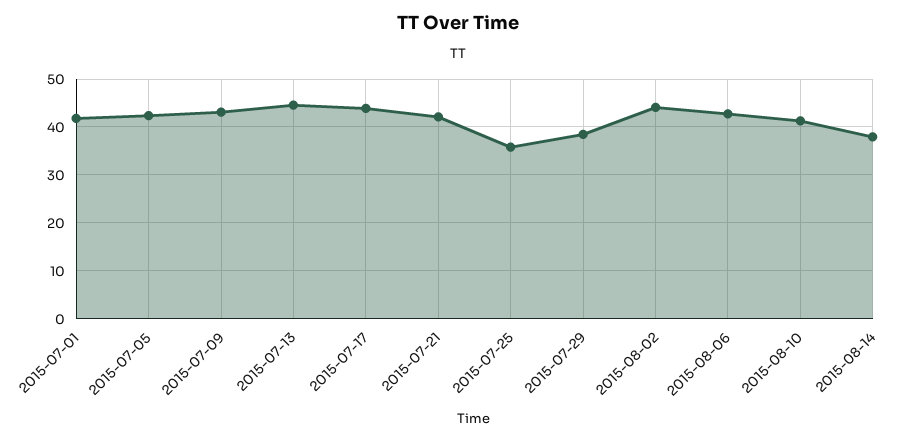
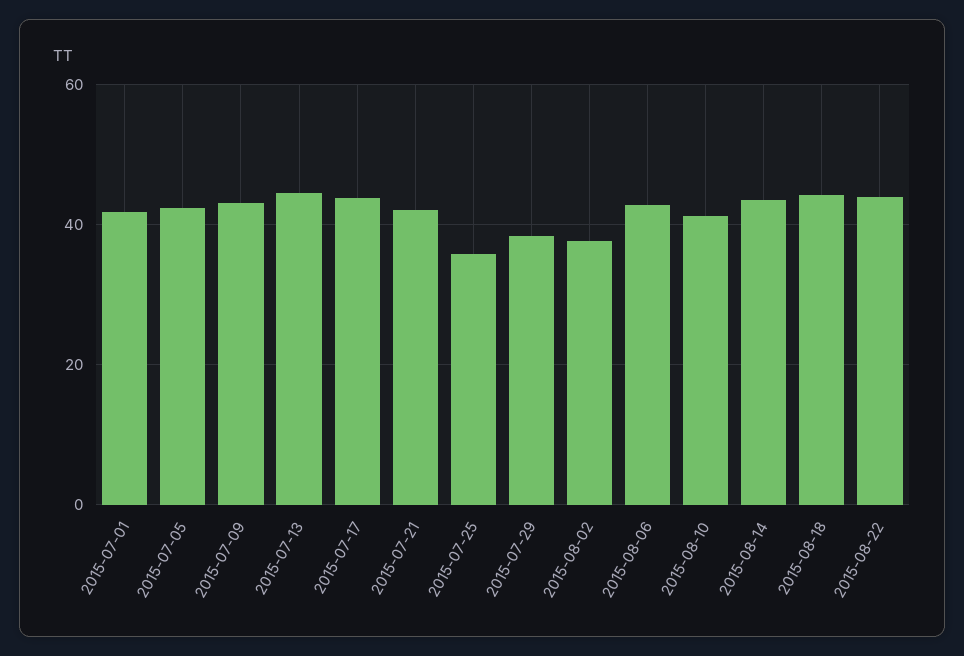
2015-08-02: 44 -> 38
2015-08-14: 38 -> 44
2015-08-18: none -> 44
2015-08-22: none -> 44

